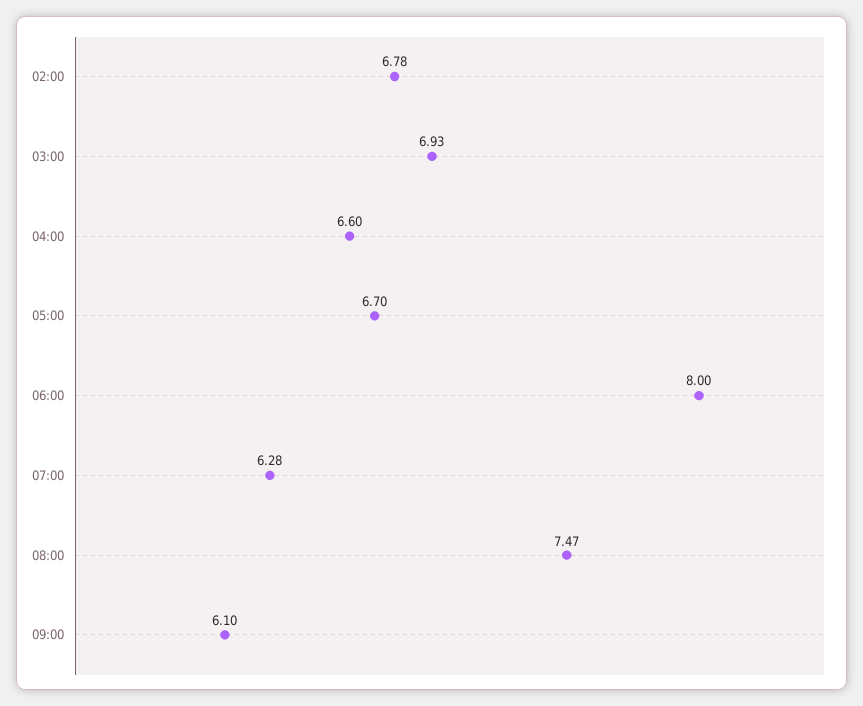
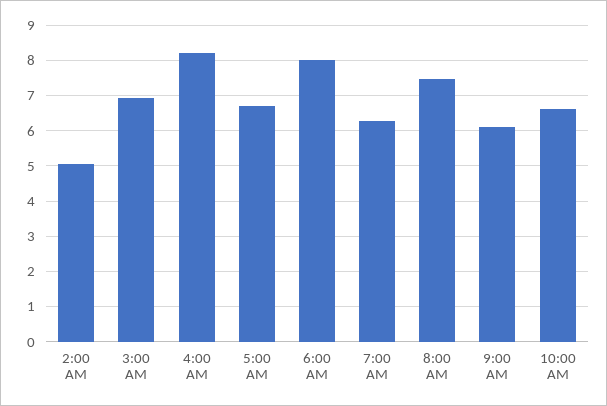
02:00: 6.78 -> 5
04:00: 6.6 -> 8.2
10:00 AM: none -> 6.6

